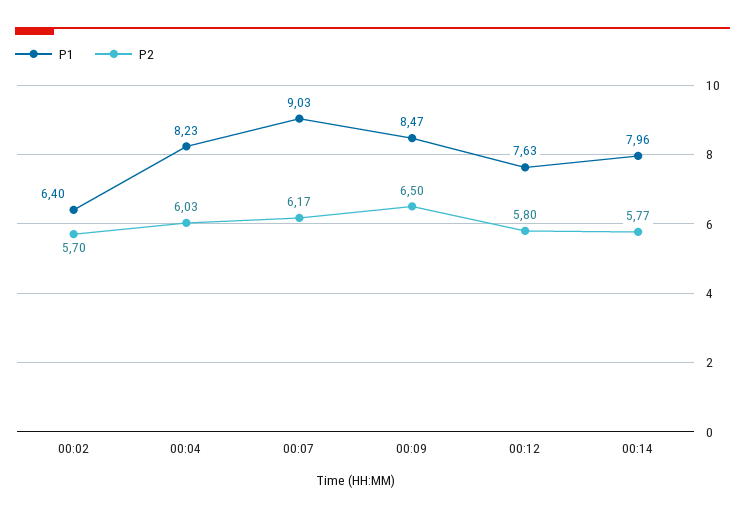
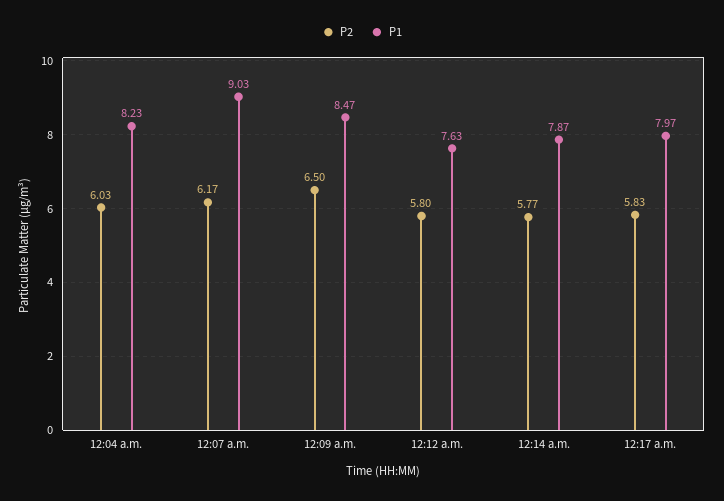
P1, 00:02: 6.4 -> none
P2, 00:02: 5.7 -> none
P1, 00:14: 7.96 -> 7.87
P2, 12:17 a.m.: none -> 5.83
P1, 12:17 a.m.: none -> 7.97

